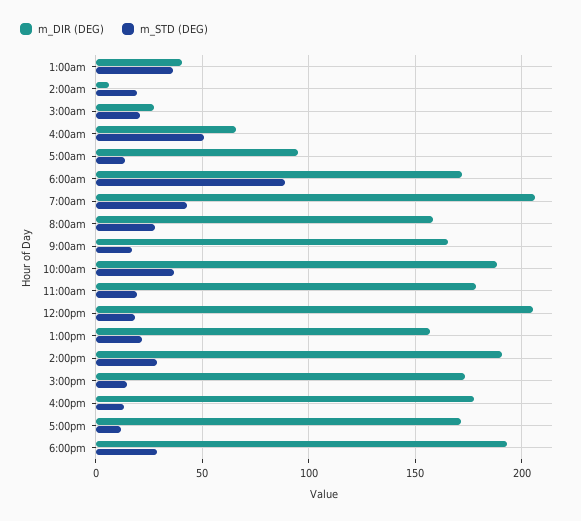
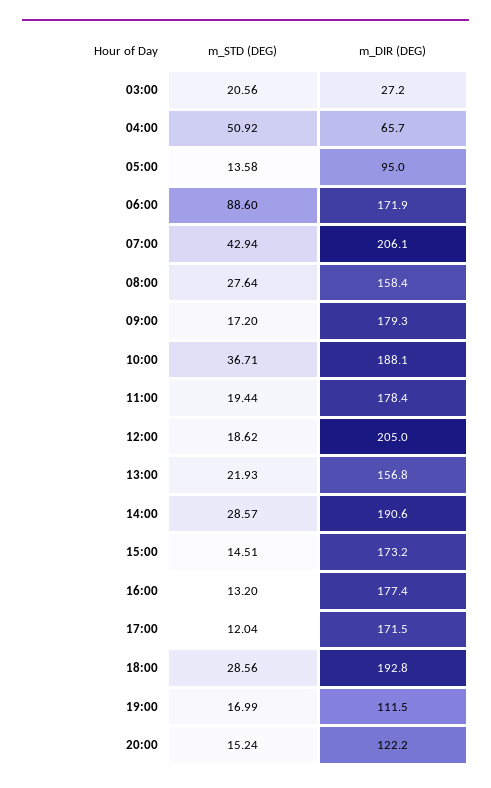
m_DIR (DEG), 1:00am: 40 -> none
m_STD (DEG), 1:00am: 35 -> none
m_DIR (DEG), 2:00am: 5 -> none
m_STD (DEG), 2:00am: 20 -> none
m_DIR (DEG), 9:00am: 165 -> 179.3
m_STD (DEG), 19:00: none -> 16.99
m_DIR (DEG), 19:00: none -> 111.5
m_STD (DEG), 20:00: none -> 15.24
m_DIR (DEG), 20:00: none -> 122.2

